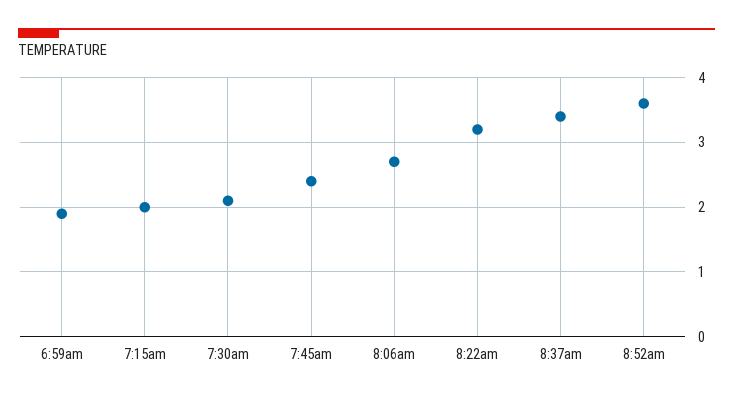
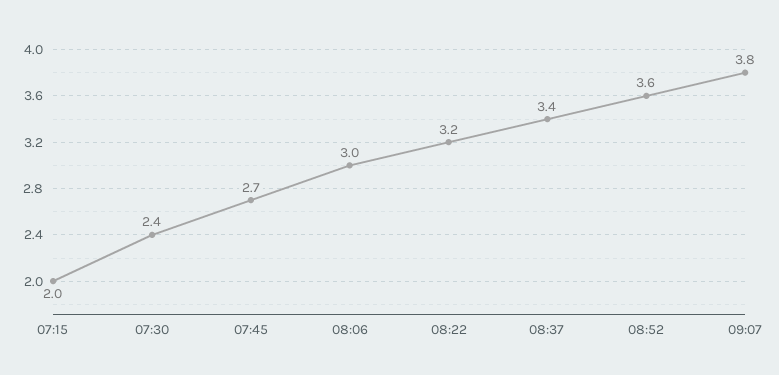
6:59am: 1.9 -> none
7:30am: 2.1 -> 2.4
7:45am: 2.4 -> 2.7
8:06am: 2.7 -> 3
09:07: none -> 3.8

